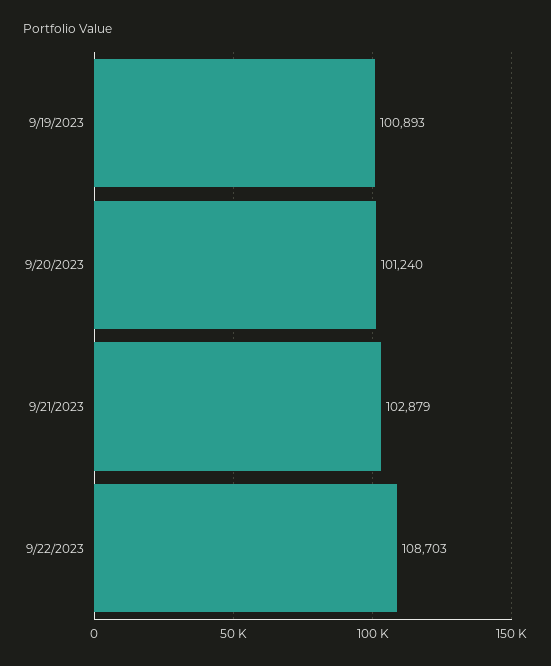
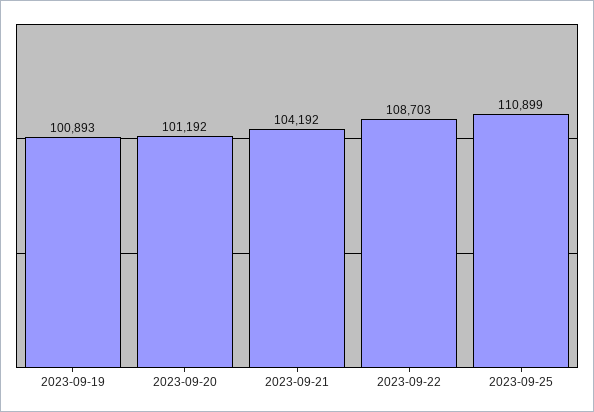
9/20/2023: 101240 -> 101192
9/21/2023: 102879 -> 104192
2023-09-25: none -> 110899

